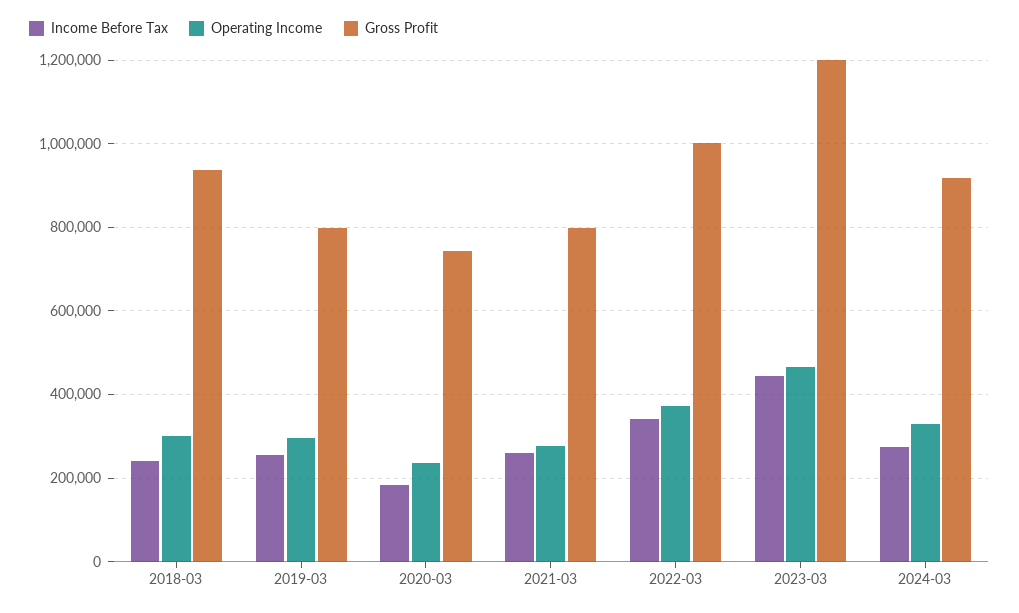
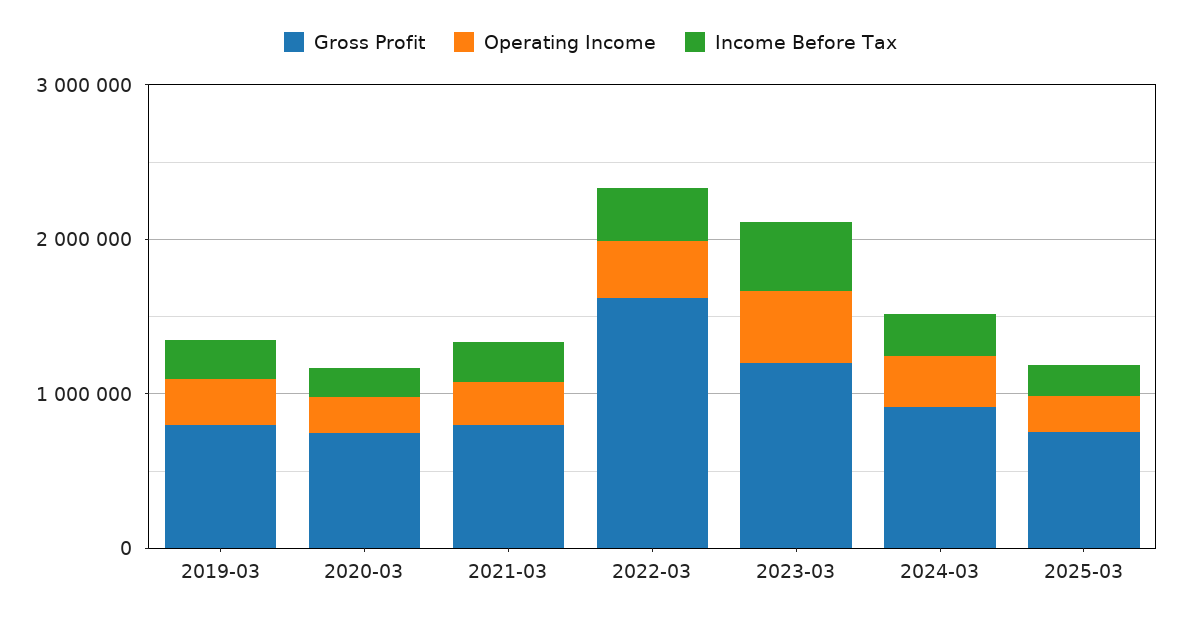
Income Before Tax, 2018-03: 240000 -> none
Operating Income, 2018-03: 300000 -> none
Gross Profit, 2018-03: 940000 -> none
Gross Profit, 2022-03: 1000000 -> 1600000
Gross Profit, 2025-03: none -> 800000
Operating Income, 2025-03: none -> 200000
Income Before Tax, 2025-03: none -> 200000

